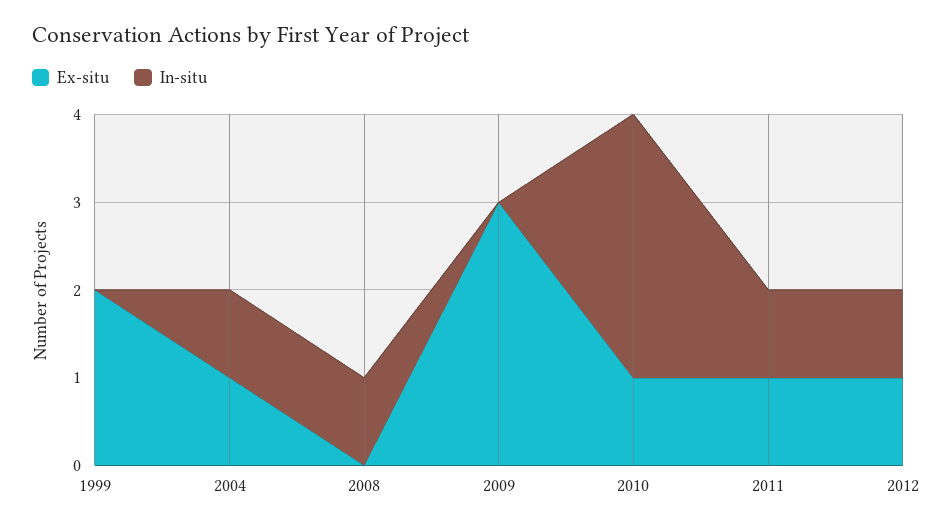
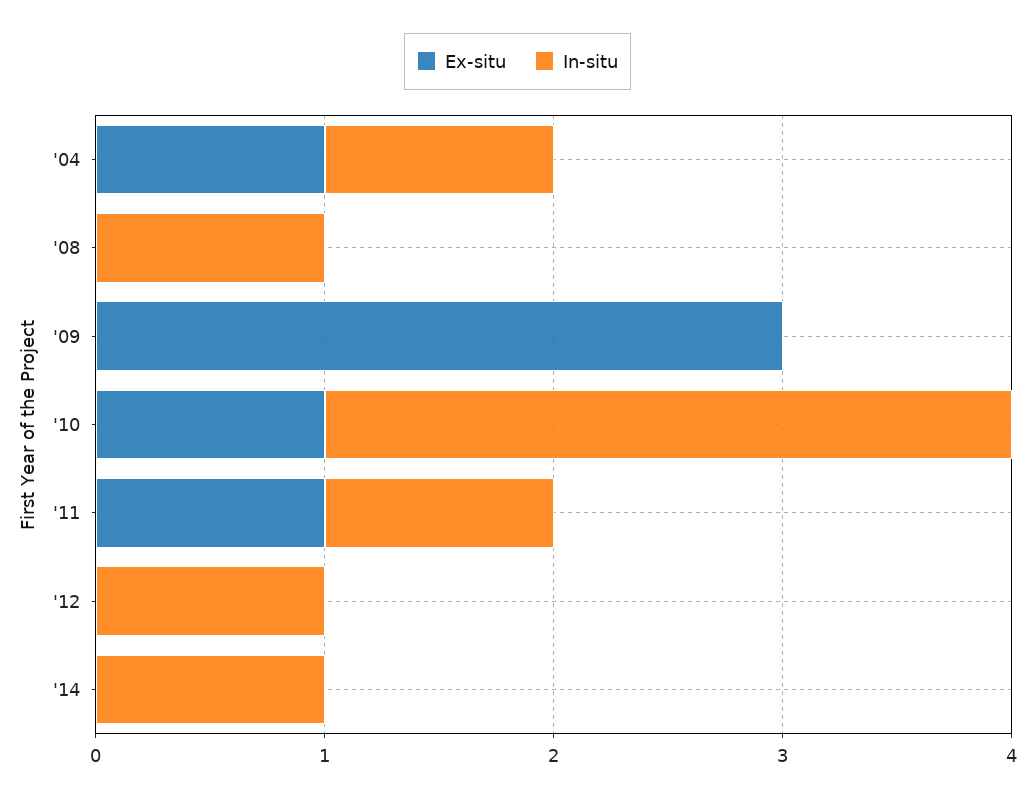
Ex-situ, 1999: 2 -> none
In-situ, 1999: 0 -> none
Ex-situ, 2012: 1 -> 0
Ex-situ, '14: none -> 0
In-situ, '14: none -> 1

